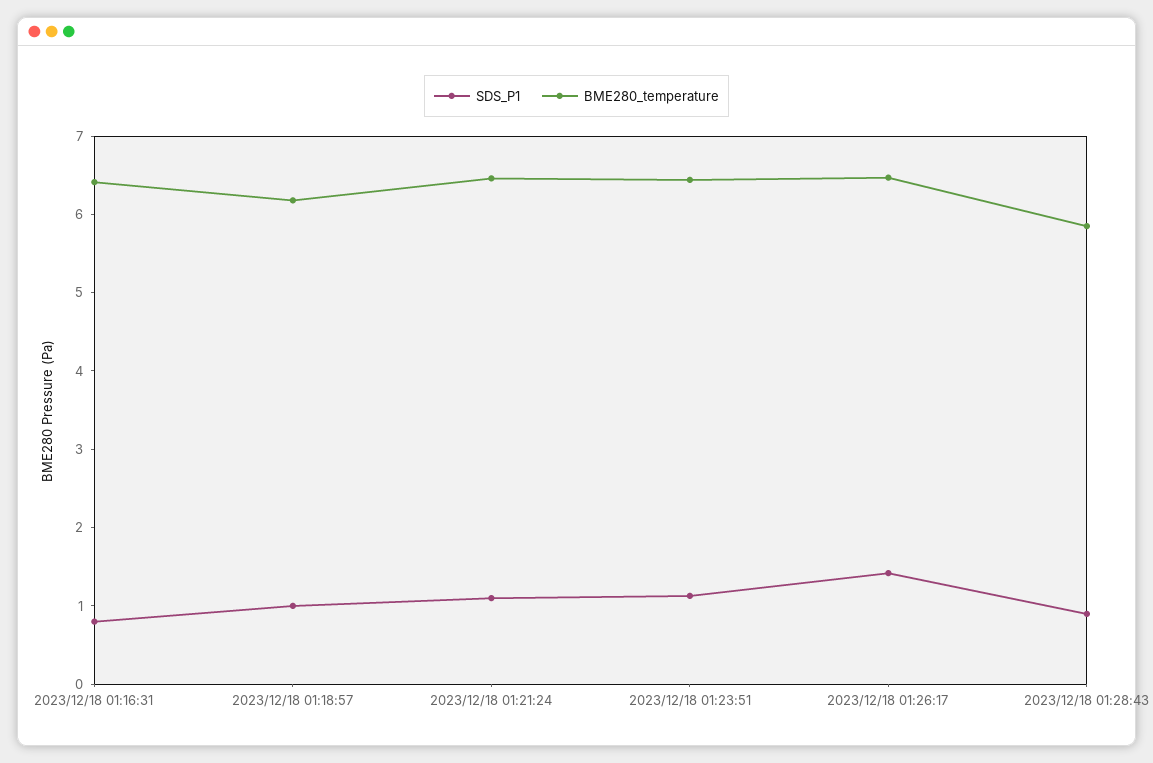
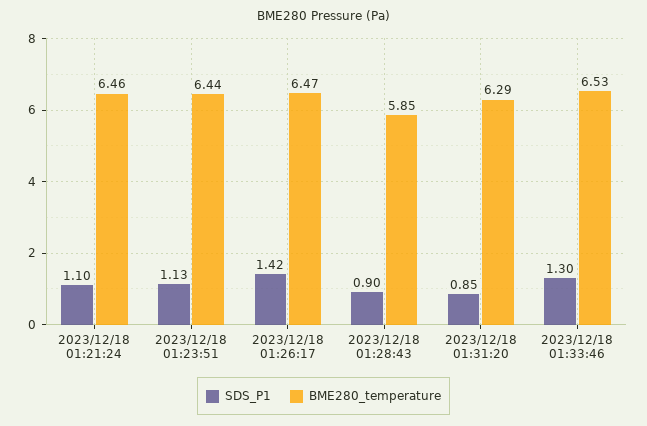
SDS_P1, 2023/12/18 01:16:31: 0.8 -> none
BME280_temperature, 2023/12/18 01:16:31: 6.4 -> none
SDS_P1, 2023/12/18 01:18:57: 1 -> none
BME280_temperature, 2023/12/18 01:18:57: 6.2 -> none
SDS_P1, 2023/12/18 01:31:20: none -> 0.85
BME280_temperature, 2023/12/18 01:31:20: none -> 6.29
SDS_P1, 2023/12/18 01:33:46: none -> 1.3
BME280_temperature, 2023/12/18 01:33:46: none -> 6.53

